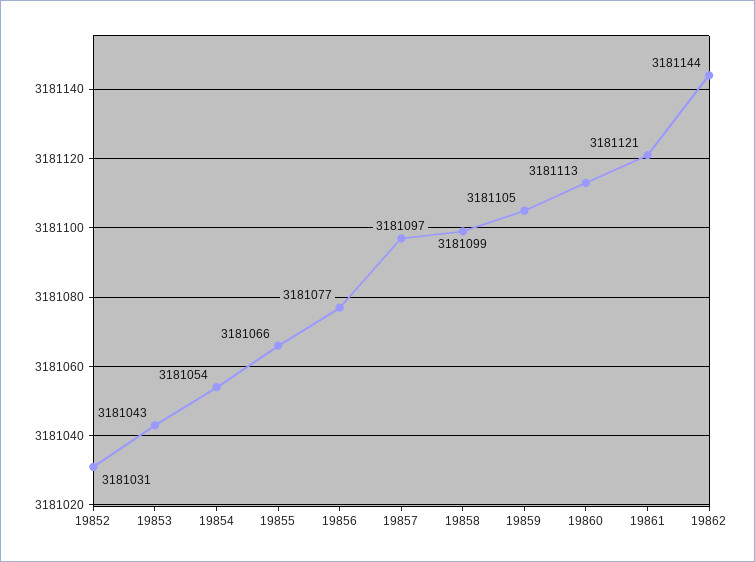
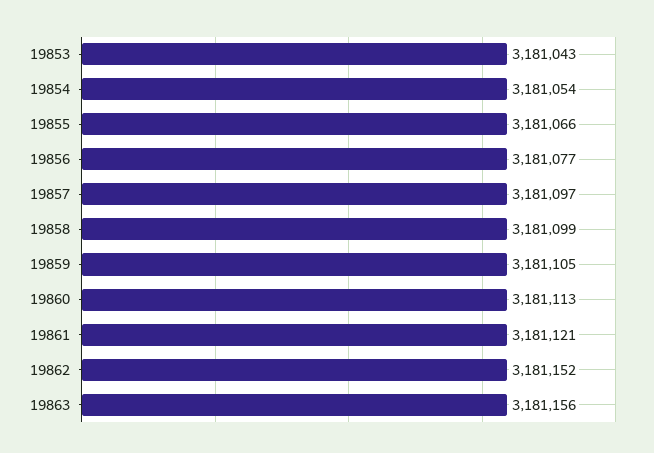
19852: 3181031 -> none
19862: 3181144 -> 3181152
19863: none -> 3181156

